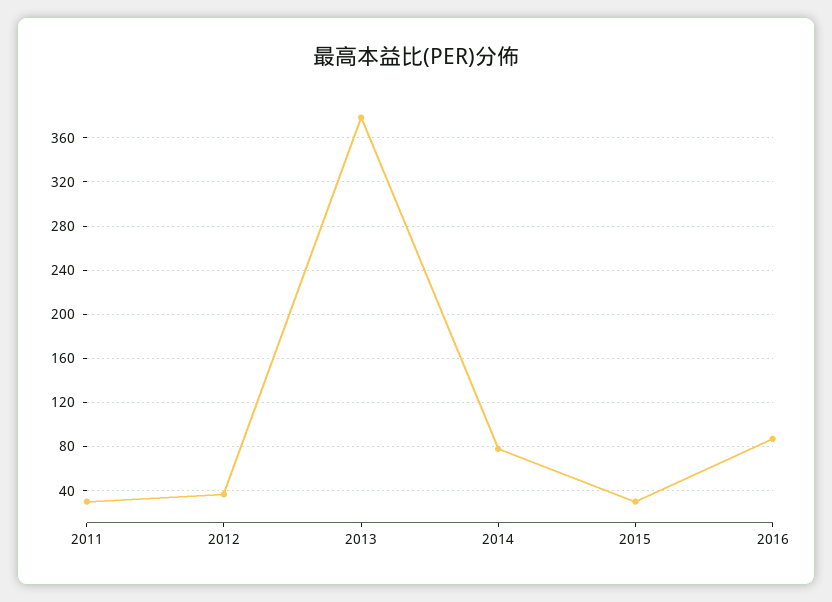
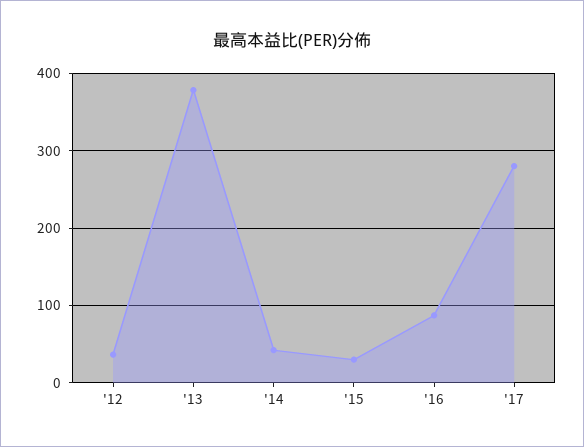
2011: 30 -> none
2014: 80 -> 40
'17: none -> 280

